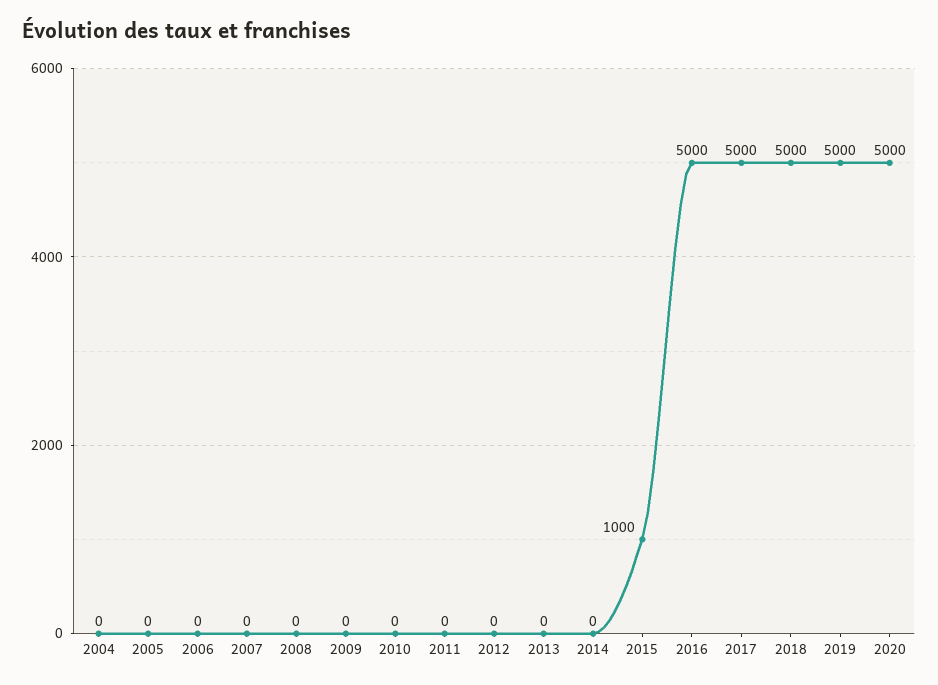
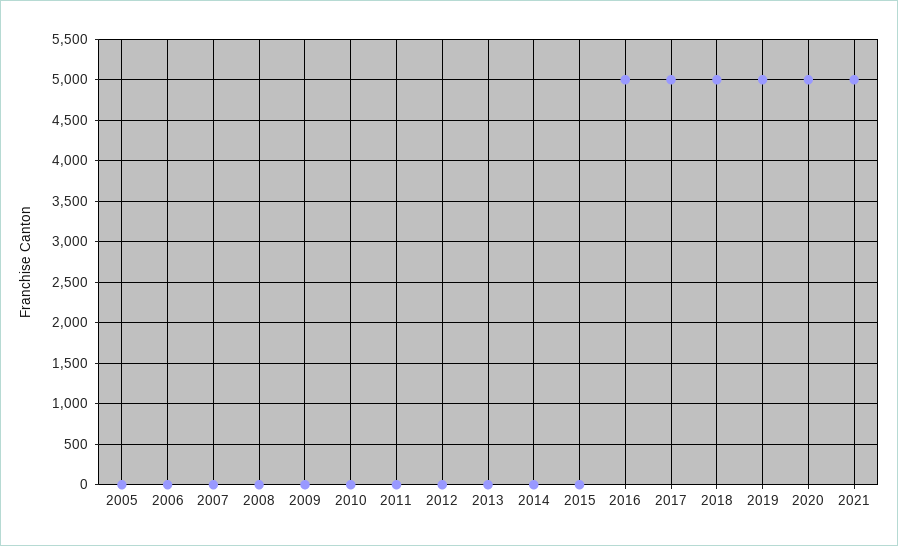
2004: 0 -> none
2015: 1000 -> 0
2021: none -> 5000

